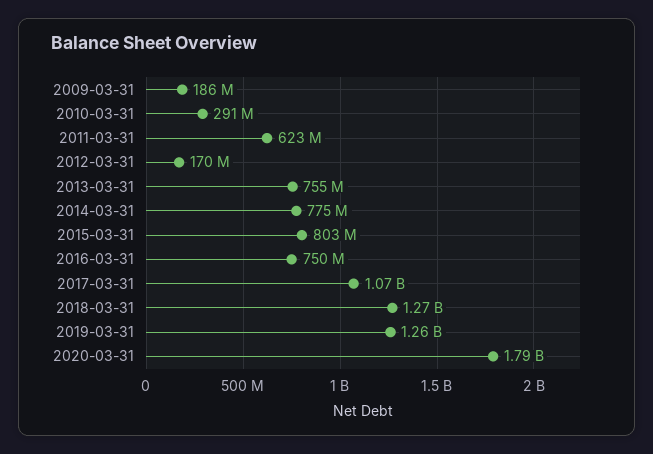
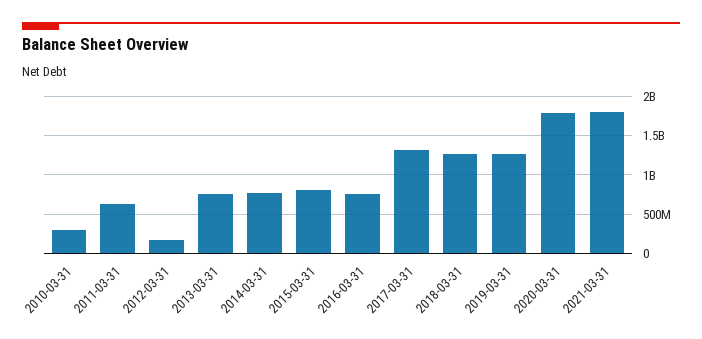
2009-03-31: 186000000 -> none
2017-03-31: 1070000000 -> 1300000000
2021-03-31: none -> 1800000000

